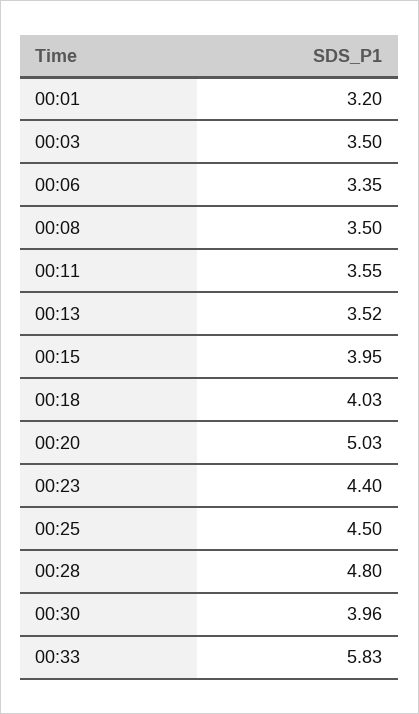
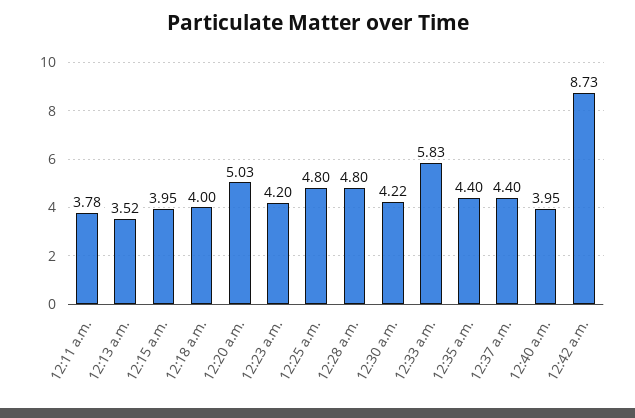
00:01: 3.2 -> none
00:03: 3.5 -> none
00:06: 3.35 -> none
00:08: 3.5 -> none
00:11: 3.55 -> 3.78
00:18: 4.03 -> 4
00:23: 4.4 -> 4.2
00:25: 4.5 -> 4.8
00:30: 3.96 -> 4.22
12:35 a.m.: none -> 4.4
12:37 a.m.: none -> 4.4
12:40 a.m.: none -> 3.95
12:42 a.m.: none -> 8.73

